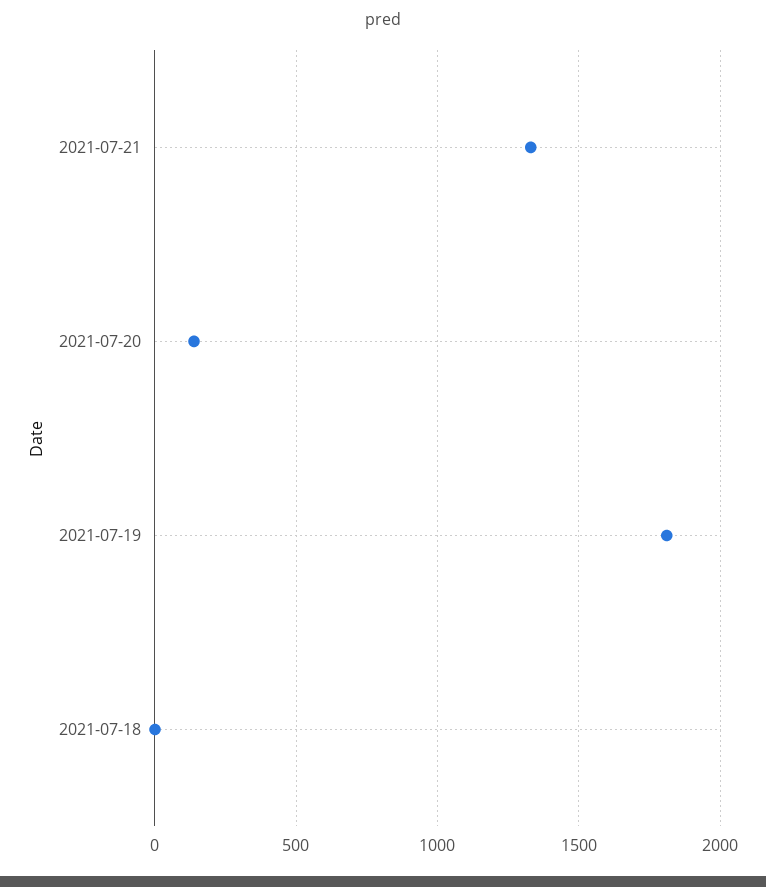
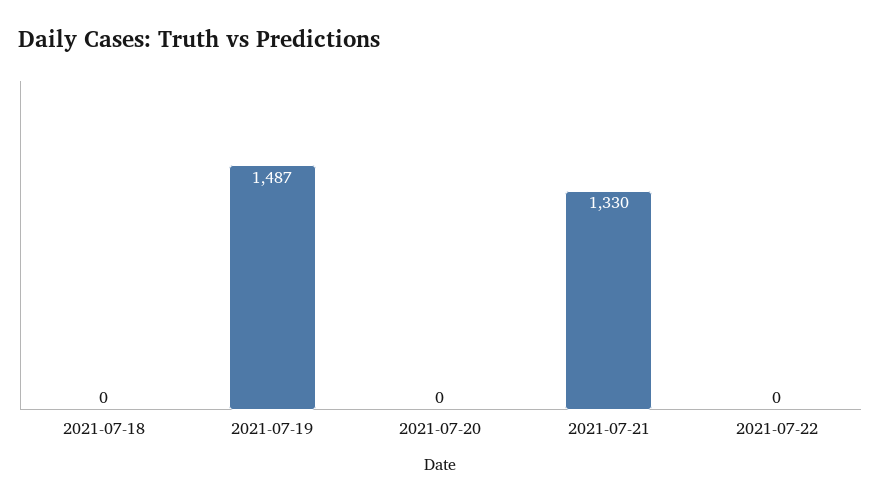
2021-07-20: 150 -> 0
2021-07-19: 1800 -> 1487
2021-07-22: none -> 0

